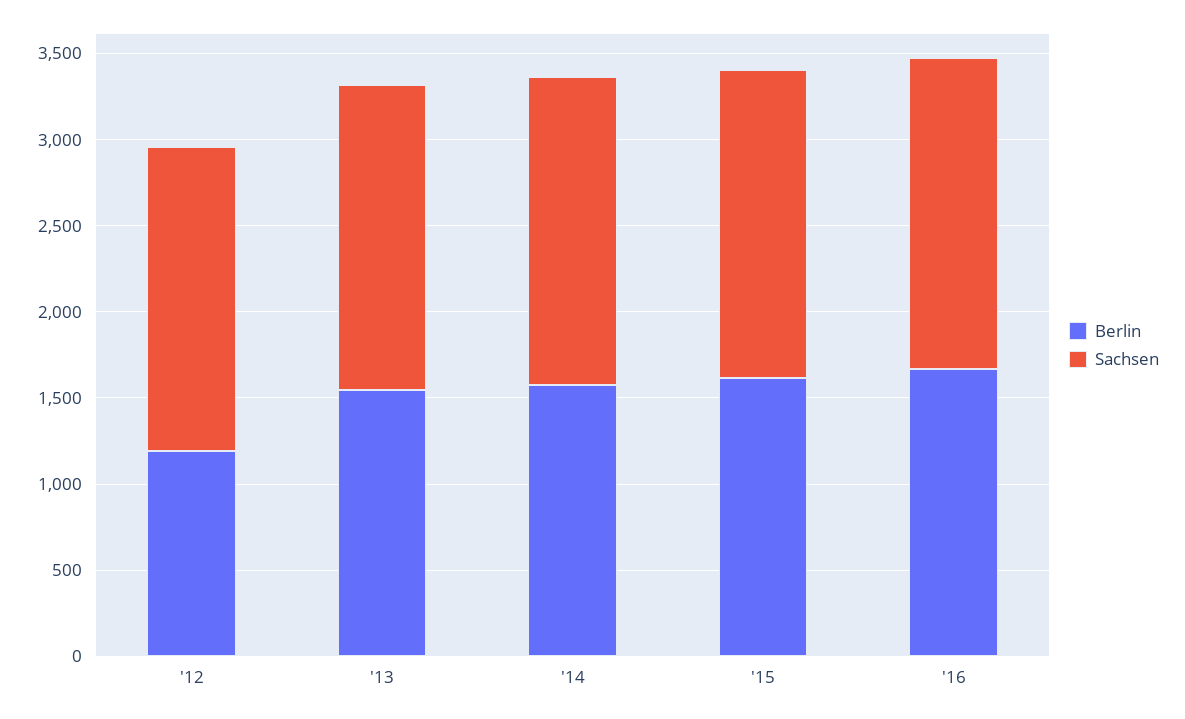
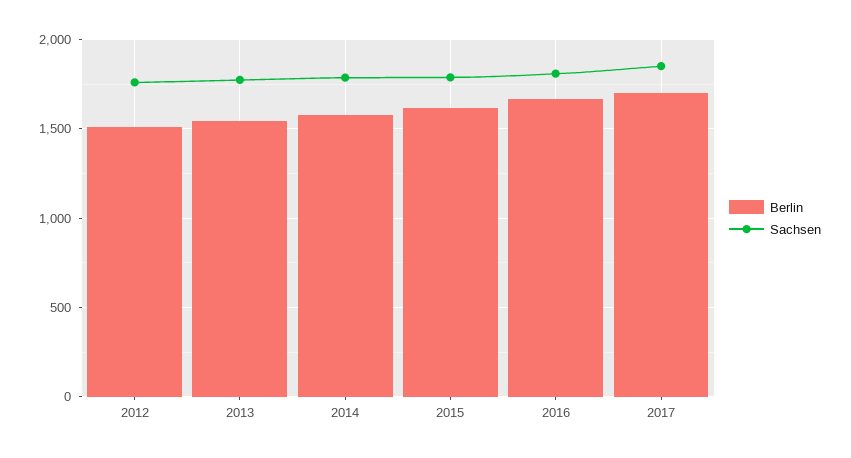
Berlin, '12: 1200 -> 1500
Berlin, 2017: none -> 1700
Sachsen, 2017: none -> 1850

